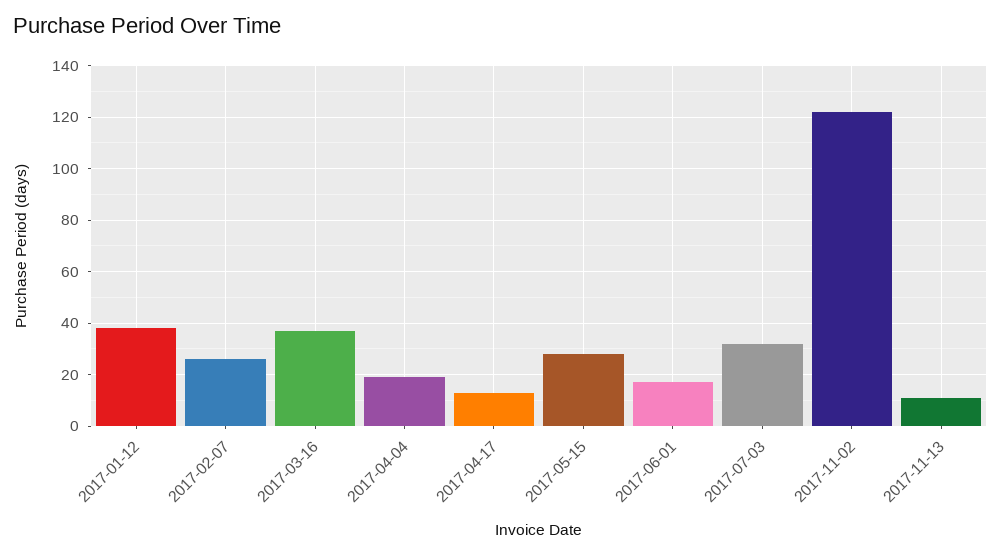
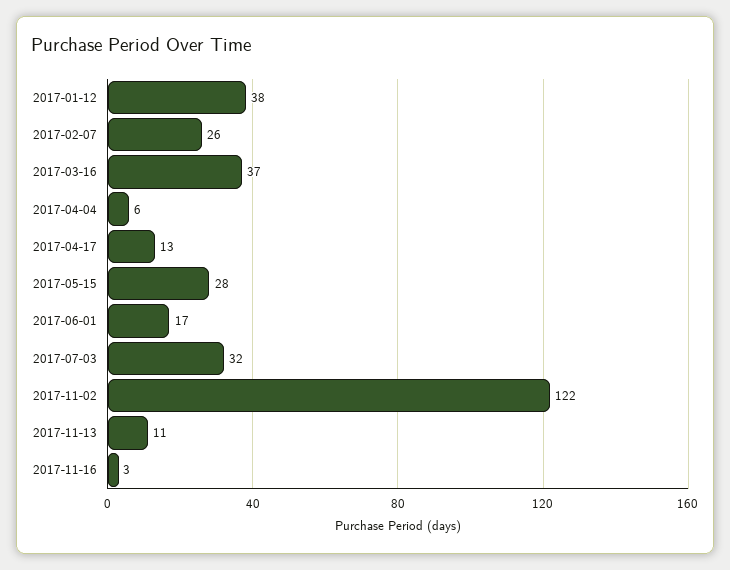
2017-04-04: 20 -> 6
2017-11-16: none -> 3

